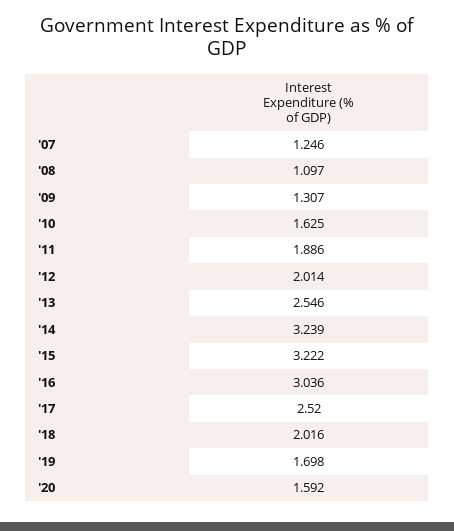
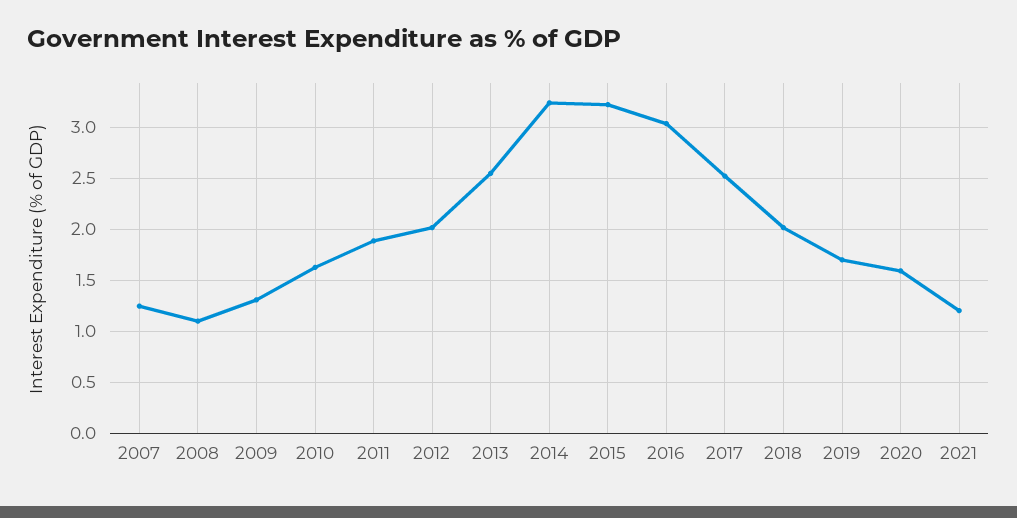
2021: none -> 1.2

